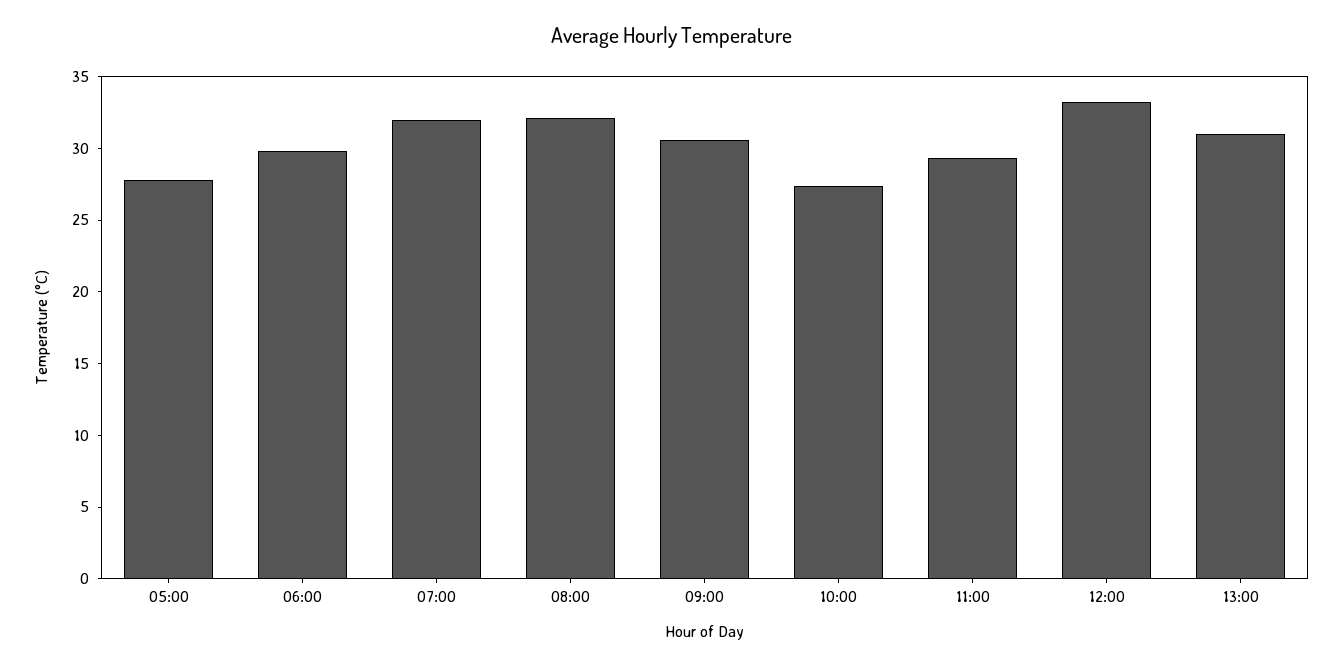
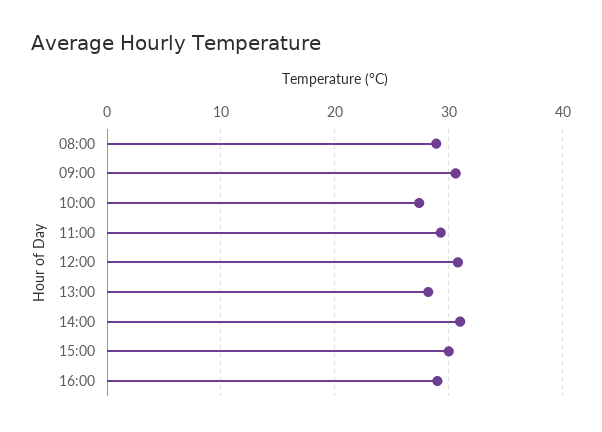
05:00: 28 -> none
06:00: 30 -> none
07:00: 32 -> none
08:00: 32 -> 29
12:00: 33 -> 31
13:00: 31 -> 28
14:00: none -> 31
15:00: none -> 30
16:00: none -> 29

